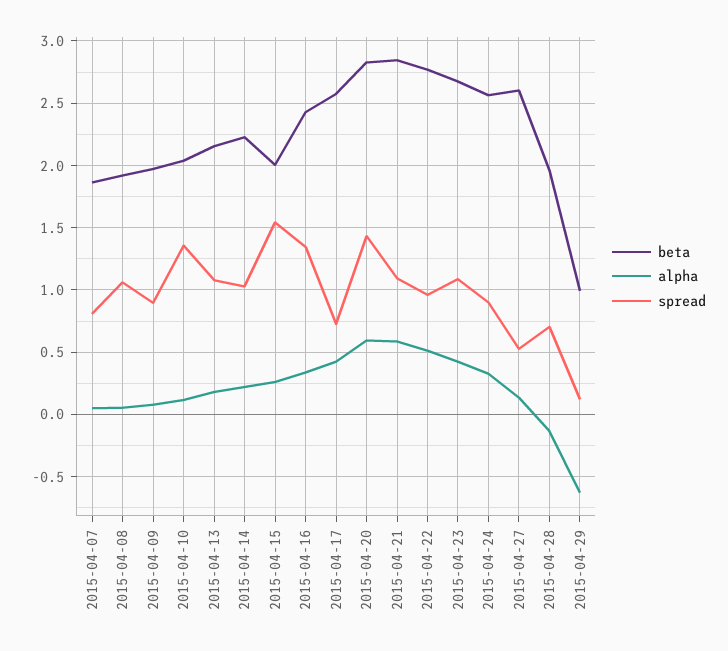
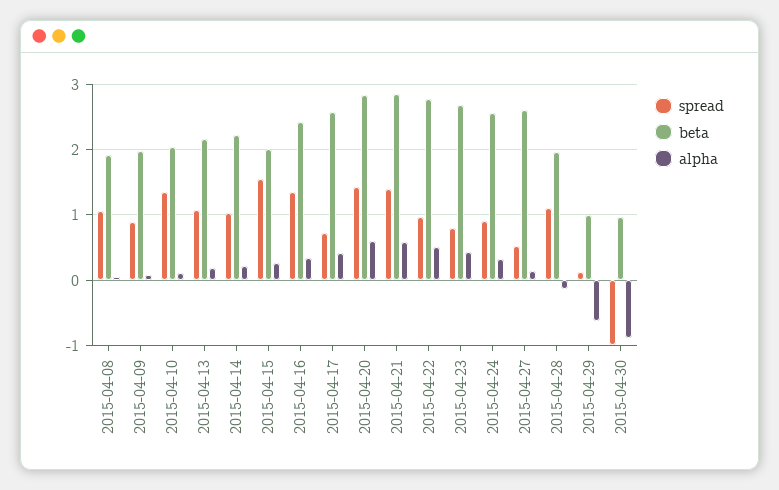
beta, 2015-04-07: 1.85 -> none
alpha, 2015-04-07: 0.05 -> none
spread, 2015-04-07: 0.8 -> none
spread, 2015-04-21: 1.1 -> 1.4
spread, 2015-04-23: 1.1 -> 0.8
spread, 2015-04-28: 0.7 -> 1.1
spread, 2015-04-30: none -> -1
beta, 2015-04-30: none -> 1
alpha, 2015-04-30: none -> -0.9

